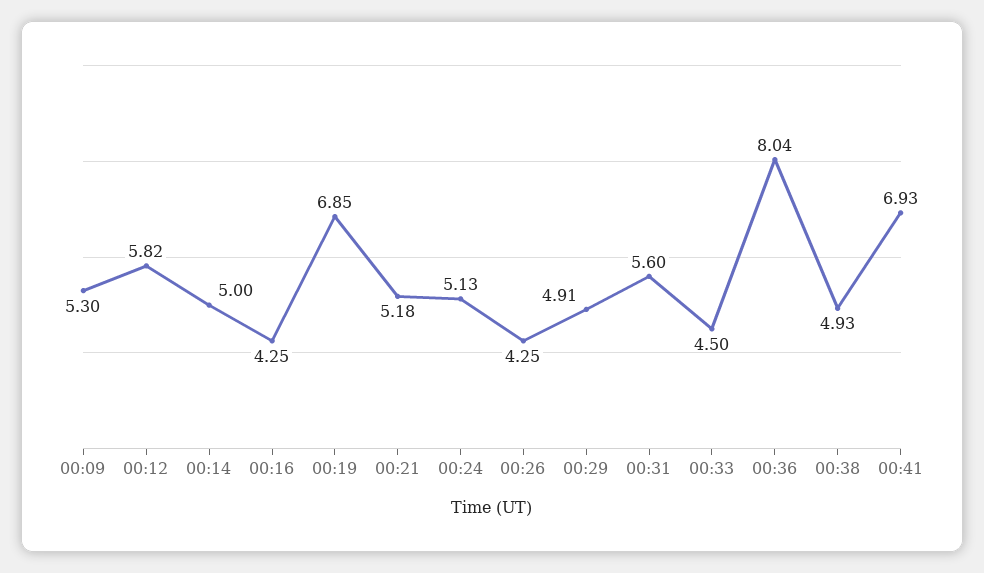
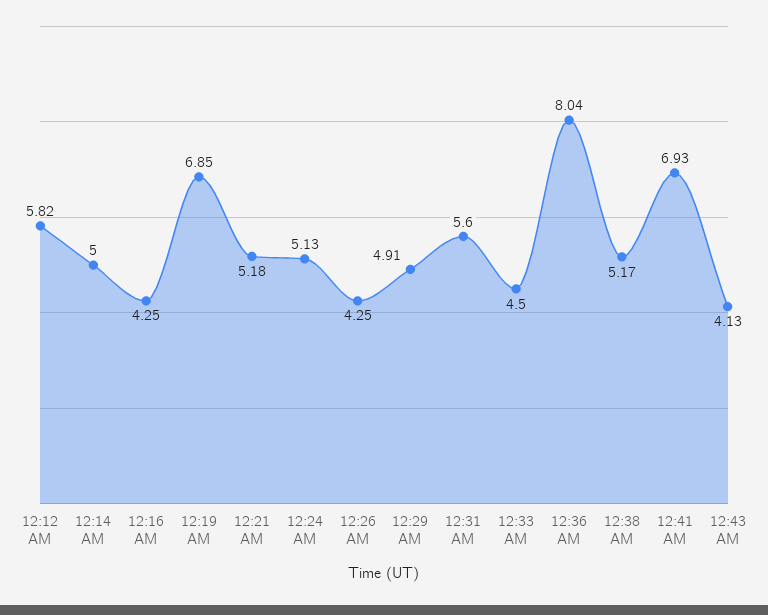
00:09: 5.3 -> none
00:38: 4.93 -> 5.17
12:43 AM: none -> 4.13

